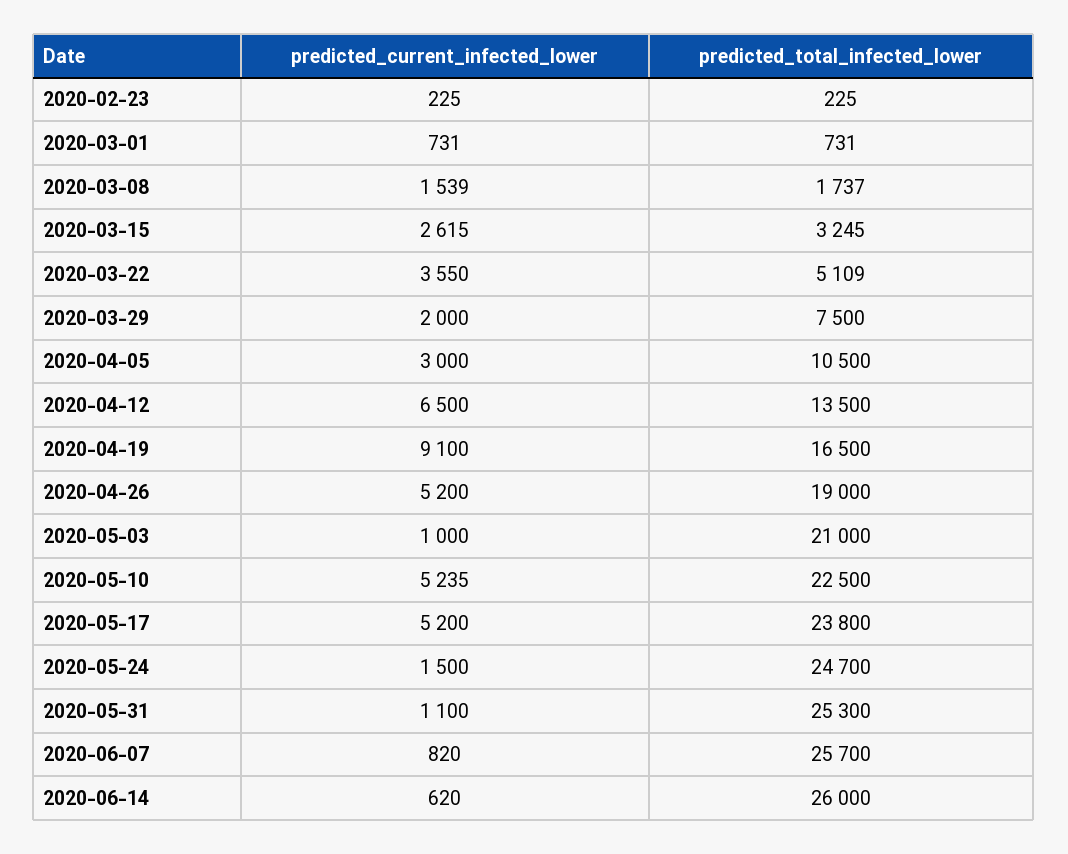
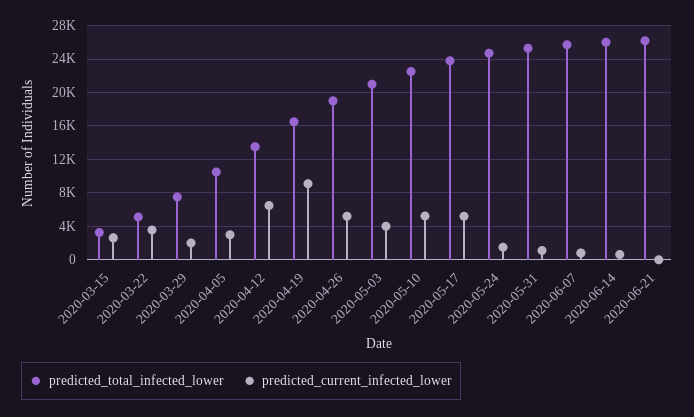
predicted_current_infected_lower, 2020-02-23: 225 -> none
predicted_total_infected_lower, 2020-02-23: 225 -> none
predicted_current_infected_lower, 2020-03-01: 731 -> none
predicted_total_infected_lower, 2020-03-01: 731 -> none
predicted_current_infected_lower, 2020-03-08: 1539 -> none
predicted_total_infected_lower, 2020-03-08: 1737 -> none
predicted_current_infected_lower, 2020-05-03: 1000 -> 4000
predicted_total_infected_lower, 2020-06-21: none -> 26000
predicted_current_infected_lower, 2020-06-21: none -> 0

